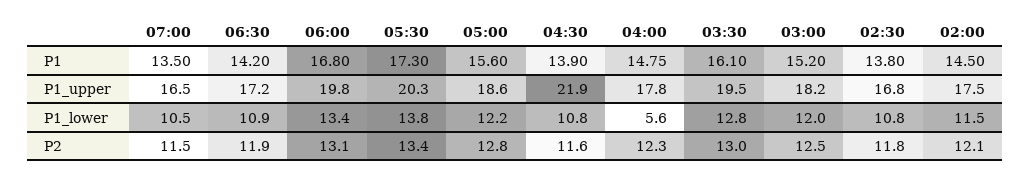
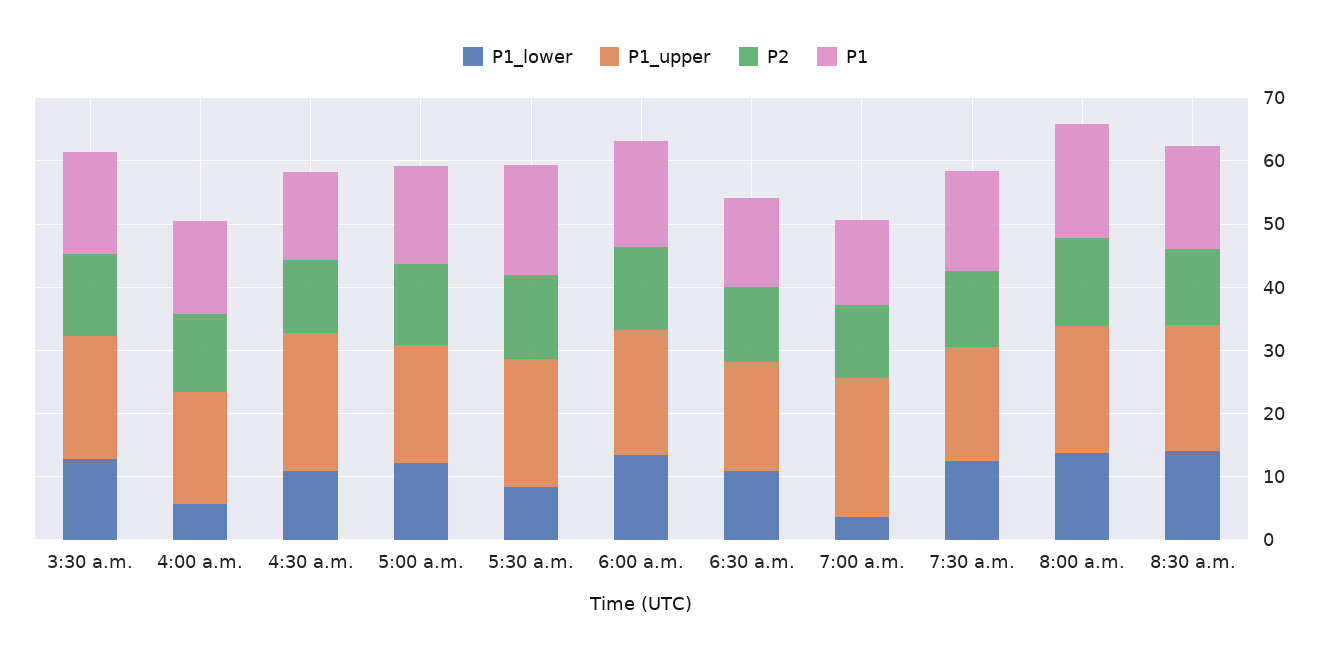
P1, 03:00: 15.2 -> none
P1, 02:30: 13.8 -> none
P1, 02:00: 14.5 -> none
P1_upper, 07:00: 16.5 -> 22
P1_upper, 03:00: 18.2 -> none
P1_upper, 02:30: 16.8 -> none
P1_upper, 02:00: 17.5 -> none
P1_lower, 07:00: 10.5 -> 4
P1_lower, 05:30: 13.8 -> 8
P1_lower, 03:00: 12 -> none
P1_lower, 02:30: 10.8 -> none
P1_lower, 02:00: 11.5 -> none
P2, 03:00: 12.5 -> none
P2, 02:30: 11.8 -> none
P2, 02:00: 12.1 -> none
P1_lower, 7:30 a.m.: none -> 12
P1_upper, 7:30 a.m.: none -> 18
P2, 7:30 a.m.: none -> 12
P1, 7:30 a.m.: none -> 16
P1_lower, 8:00 a.m.: none -> 14
P1_upper, 8:00 a.m.: none -> 20
P2, 8:00 a.m.: none -> 14
P1, 8:00 a.m.: none -> 18
P1_lower, 8:30 a.m.: none -> 14
P1_upper, 8:30 a.m.: none -> 20
P2, 8:30 a.m.: none -> 12
P1, 8:30 a.m.: none -> 16

